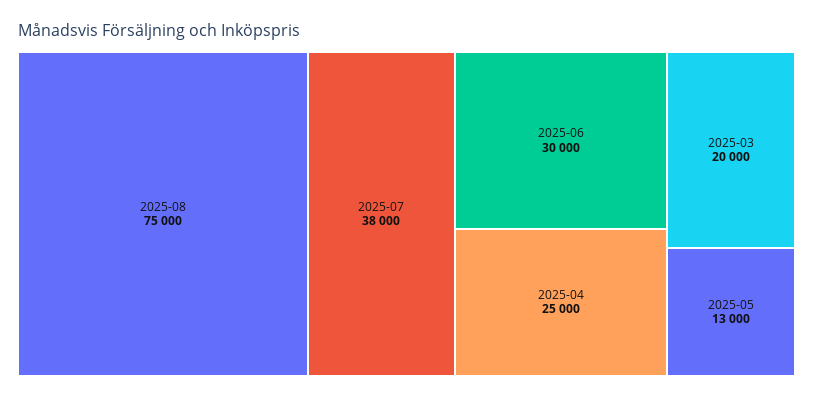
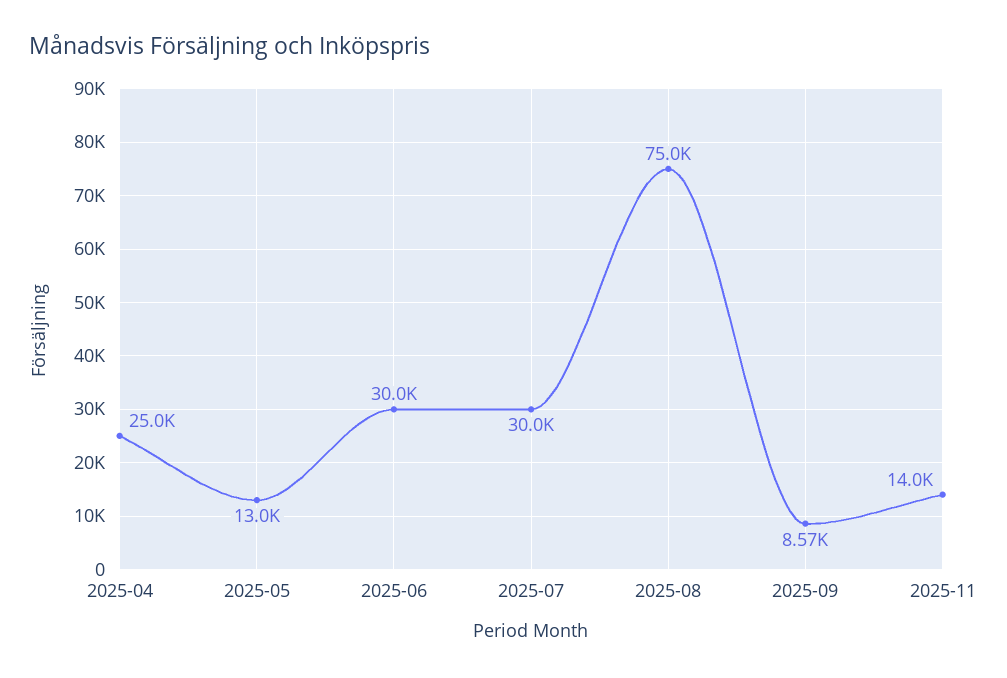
2025-07: 38000 -> 30000
2025-03: 20000 -> none
2025-09: none -> 8570
2025-11: none -> 14000

